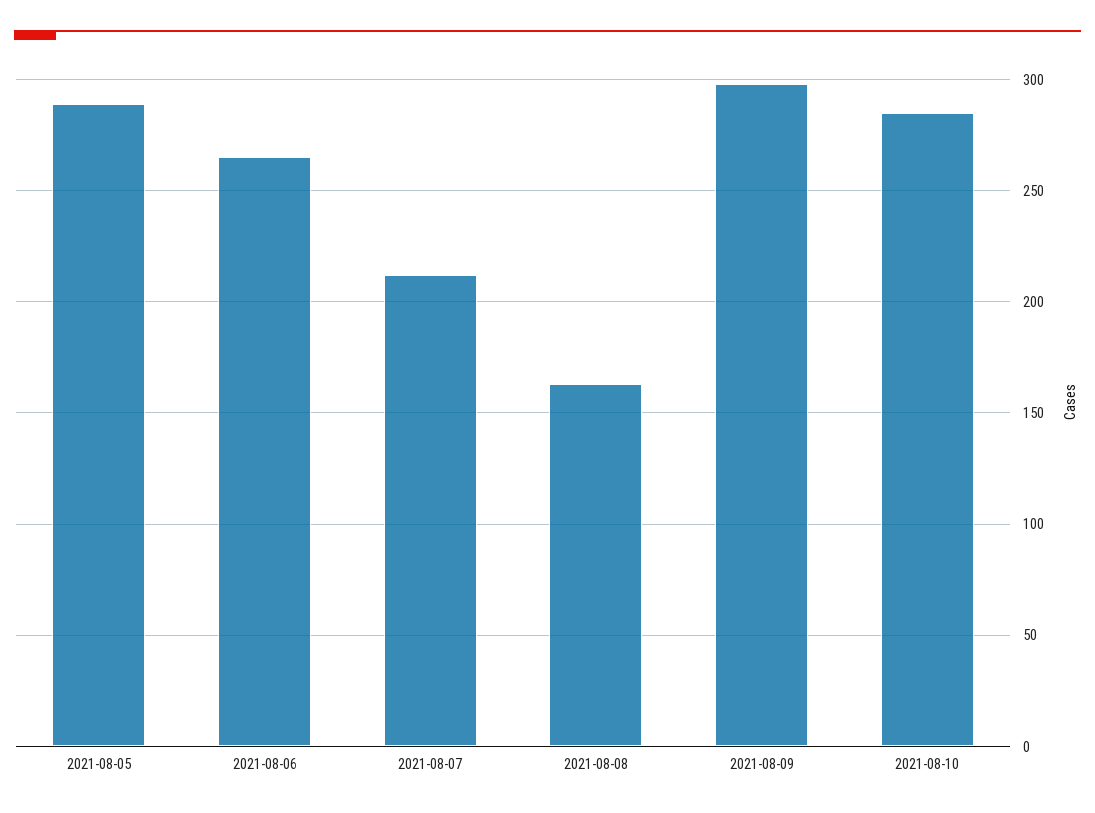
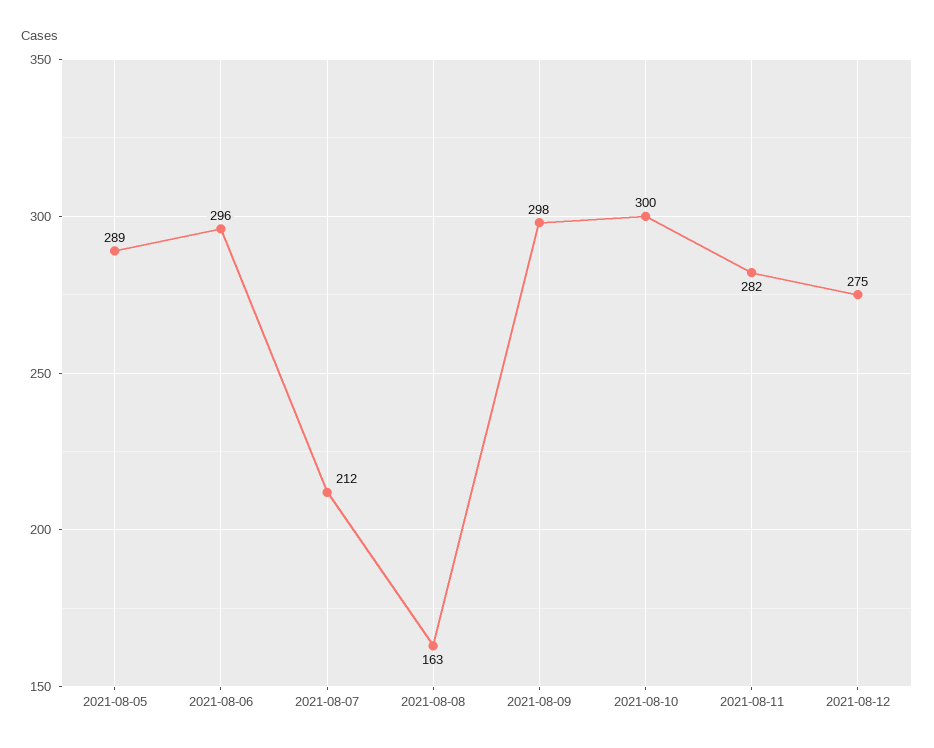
2021-08-06: 265 -> 296
2021-08-10: 285 -> 300
2021-08-11: none -> 282
2021-08-12: none -> 275

